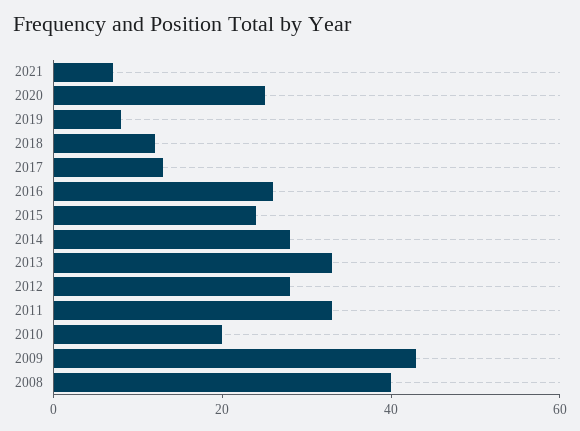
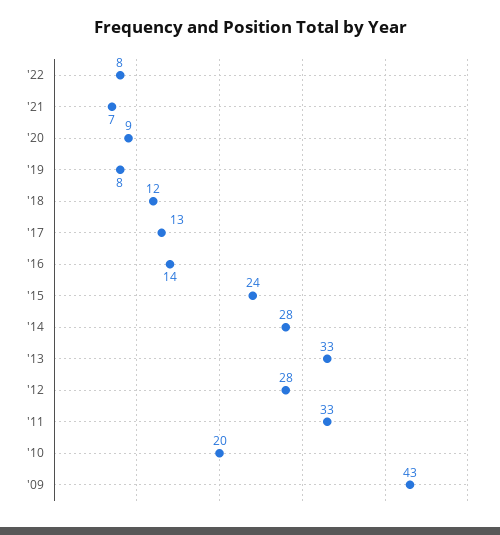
2020: 25 -> 9
2016: 25 -> 14
2008: 40 -> none
'22: none -> 8

